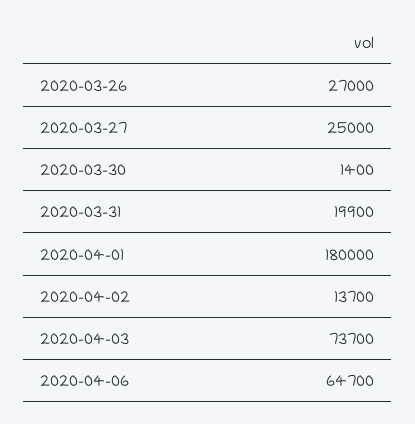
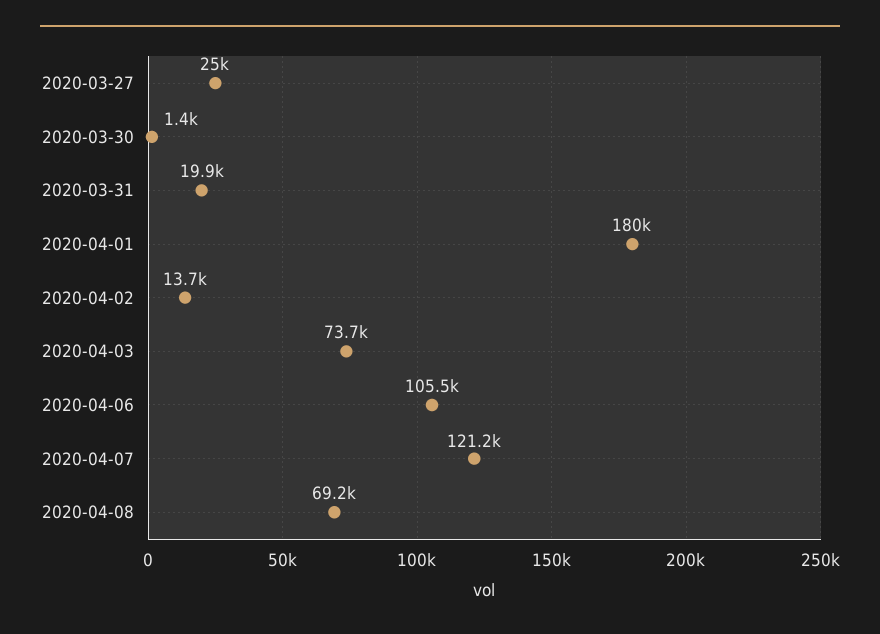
2020-03-26: 27000 -> none
2020-04-06: 64700 -> 105500
2020-04-07: none -> 121200
2020-04-08: none -> 69200

